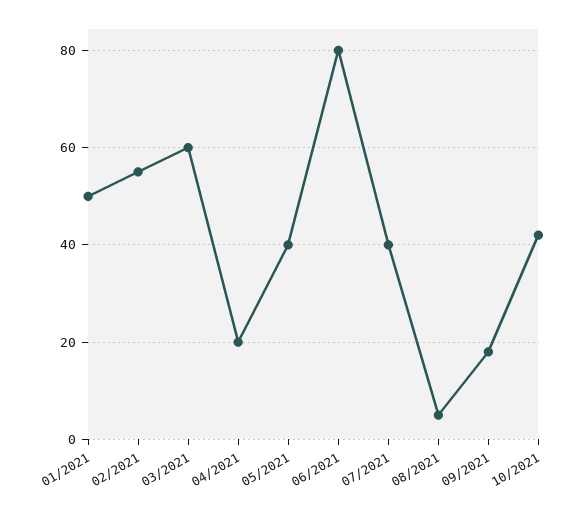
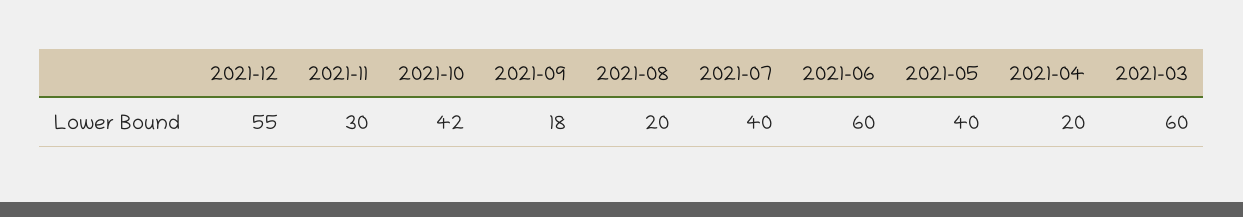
01/2021: 50 -> none
02/2021: 55 -> none
06/2021: 80 -> 60
08/2021: 5 -> 20
2021-12: none -> 55
2021-11: none -> 30

